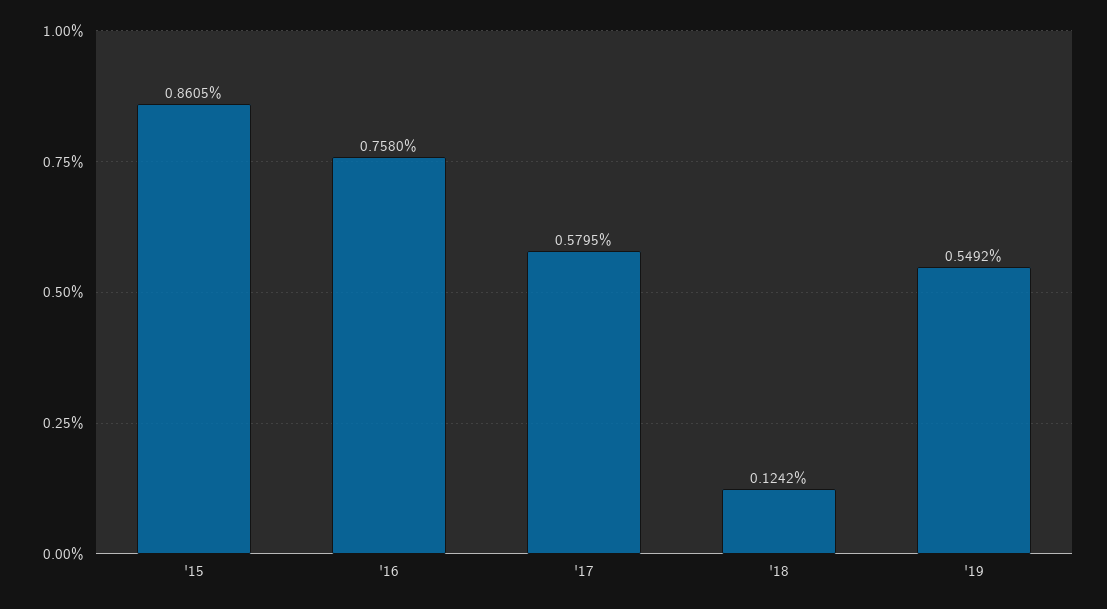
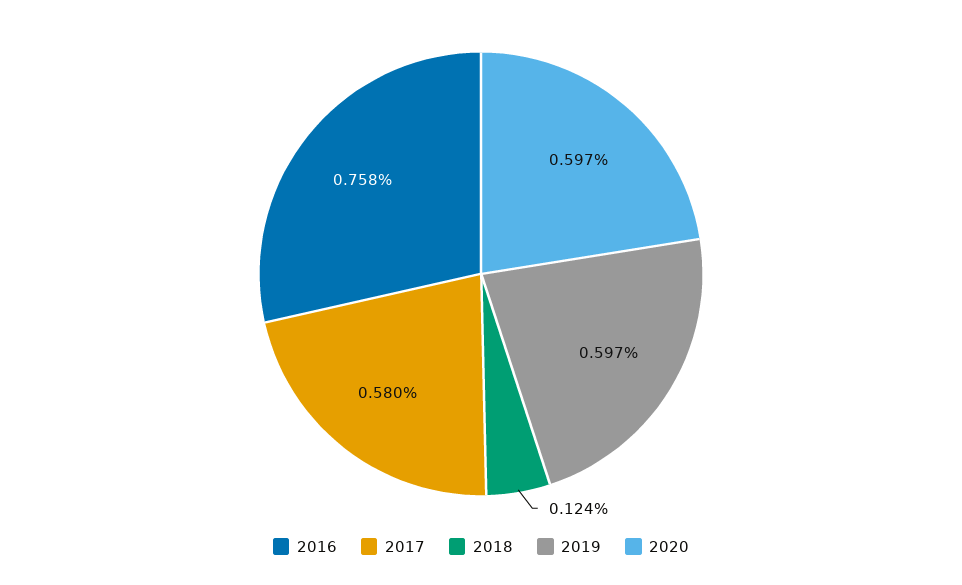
'15: 0.8605 -> none
'19: 0.5492 -> 0.597
2020: none -> 0.597

